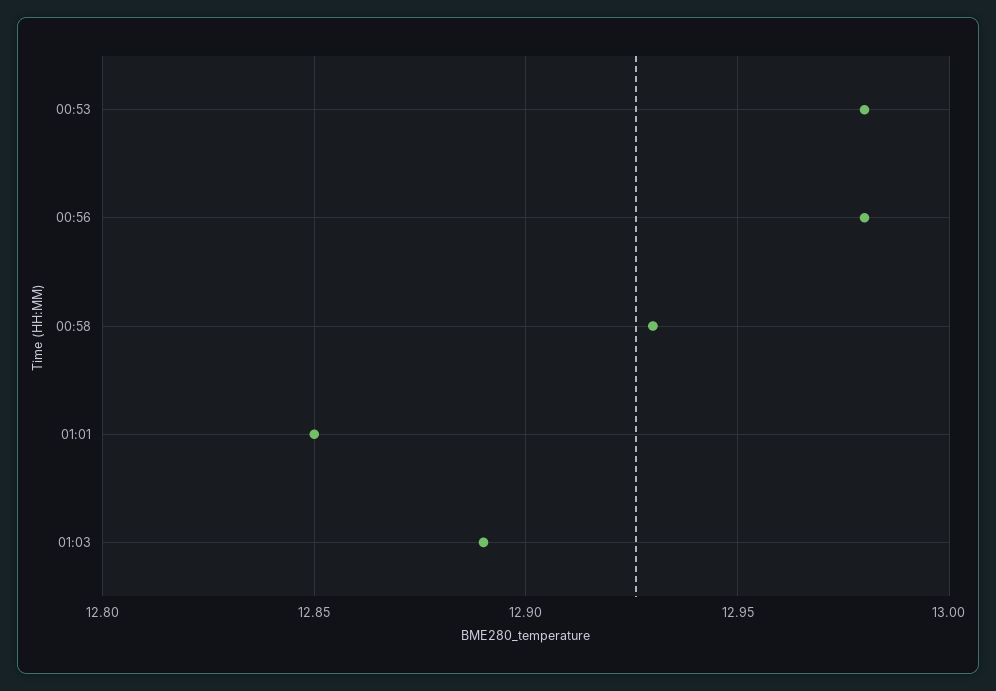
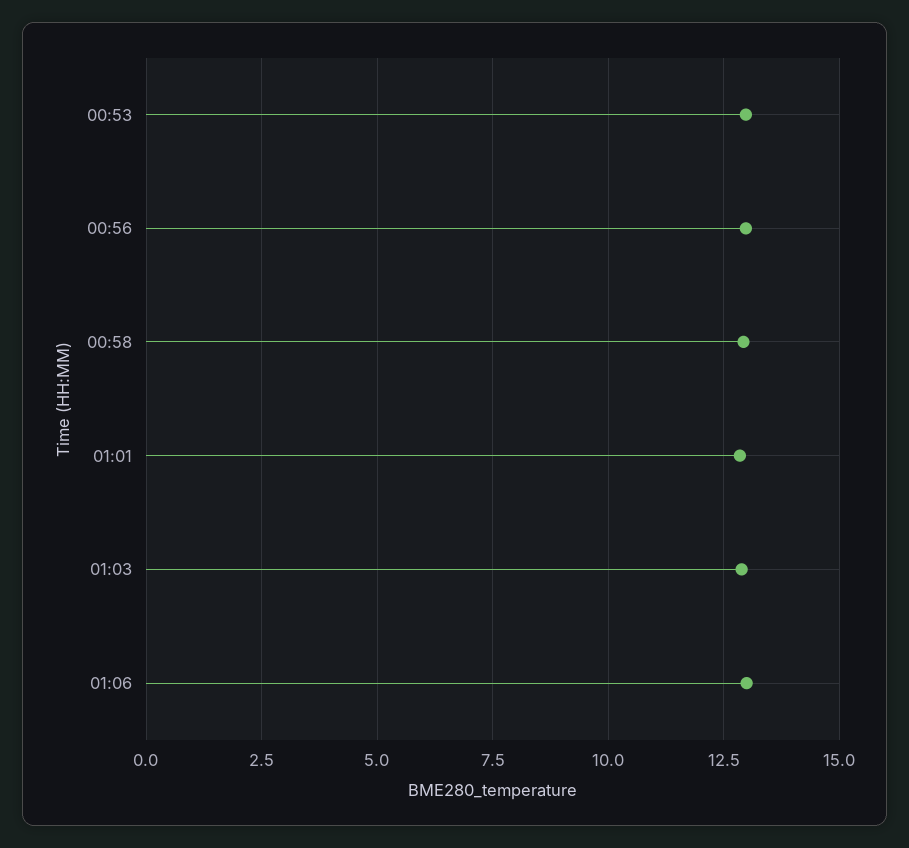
01:06: none -> 13

